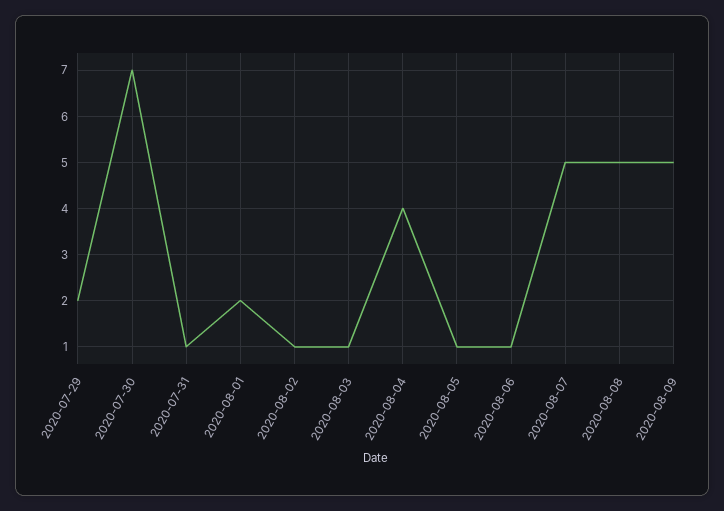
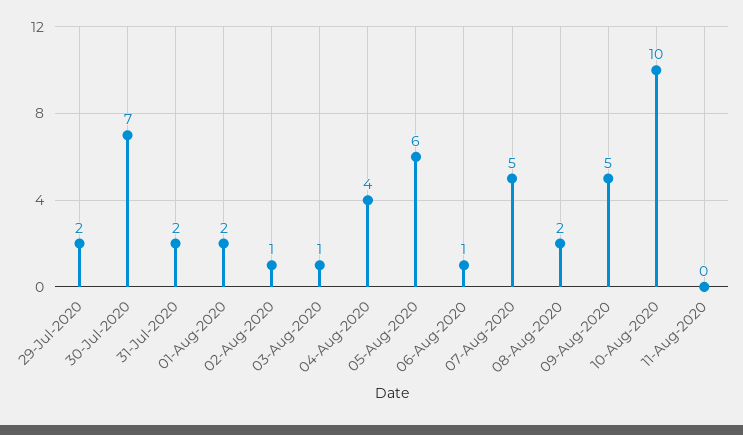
2020-07-31: 1 -> 2
2020-08-05: 1 -> 6
2020-08-08: 5 -> 2
10-Aug-2020: none -> 10
11-Aug-2020: none -> 0

